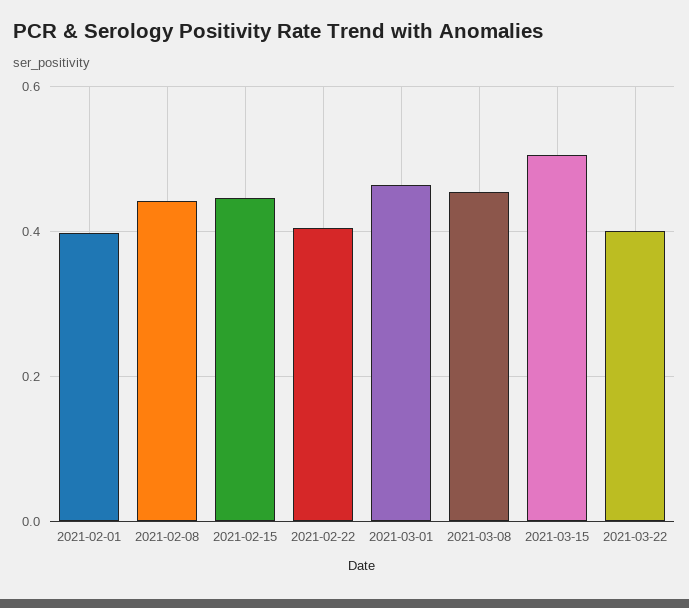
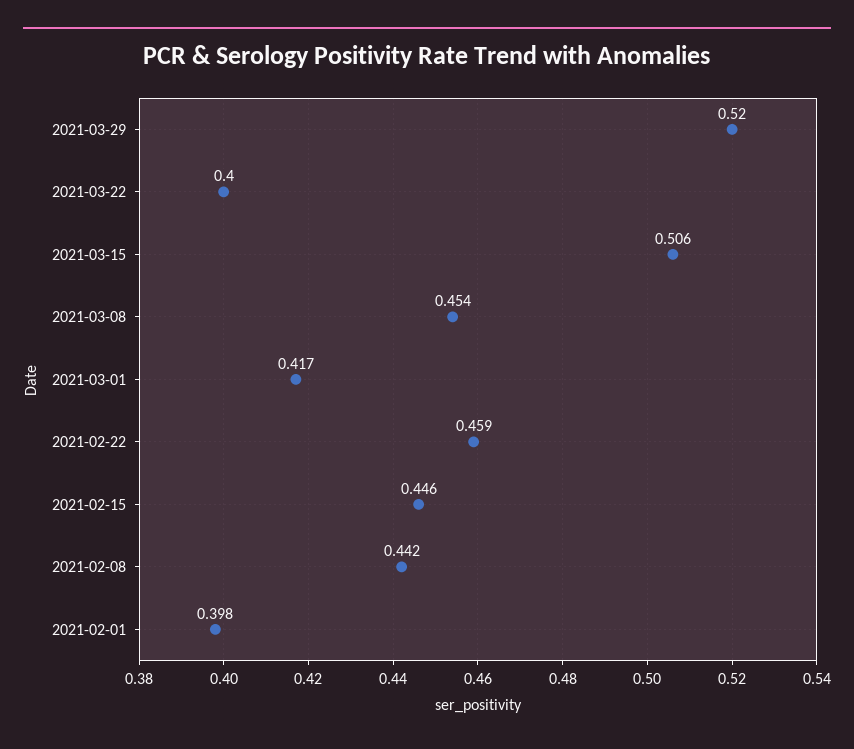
2021-02-22: 0.4 -> 0.459
2021-03-01: 0.46 -> 0.417
2021-03-29: none -> 0.52

